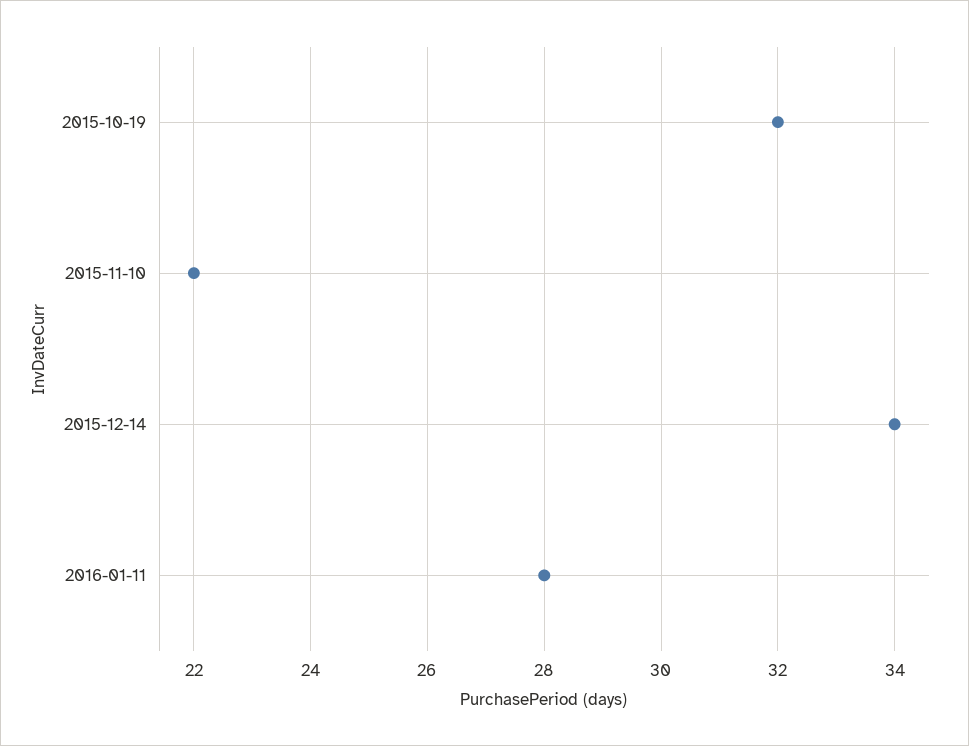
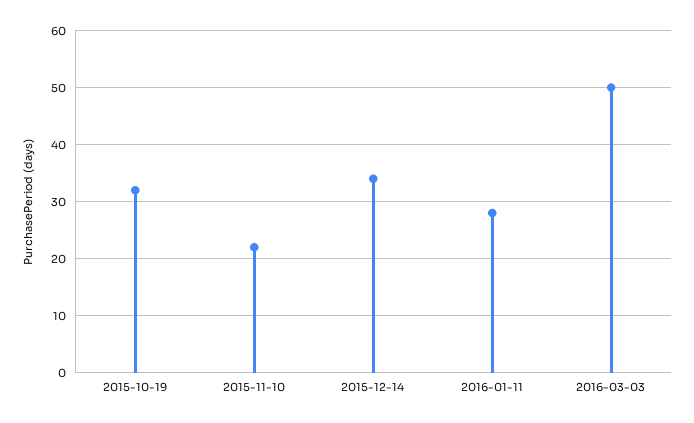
2016-03-03: none -> 50

